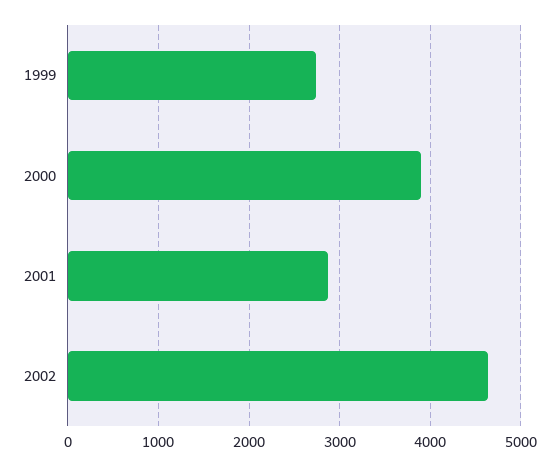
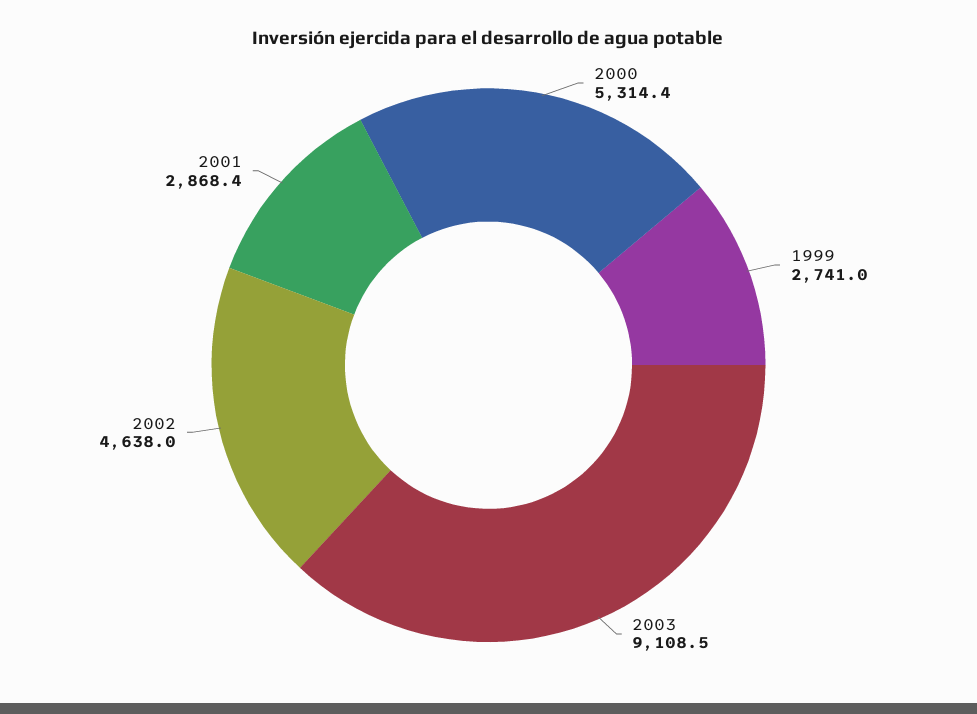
2000: 3900 -> 5314.4
2003: none -> 9108.5

